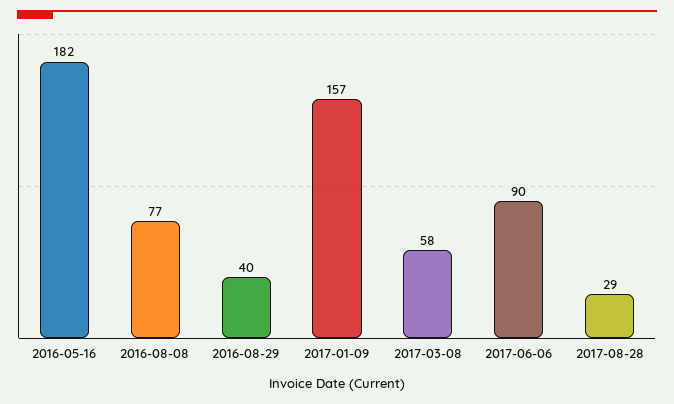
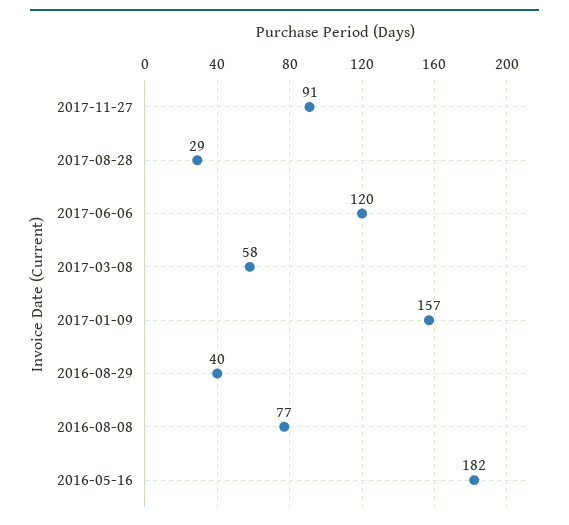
2017-06-06: 90 -> 120
2017-11-27: none -> 91

